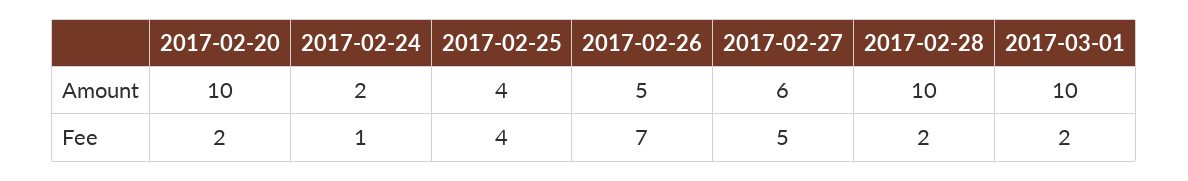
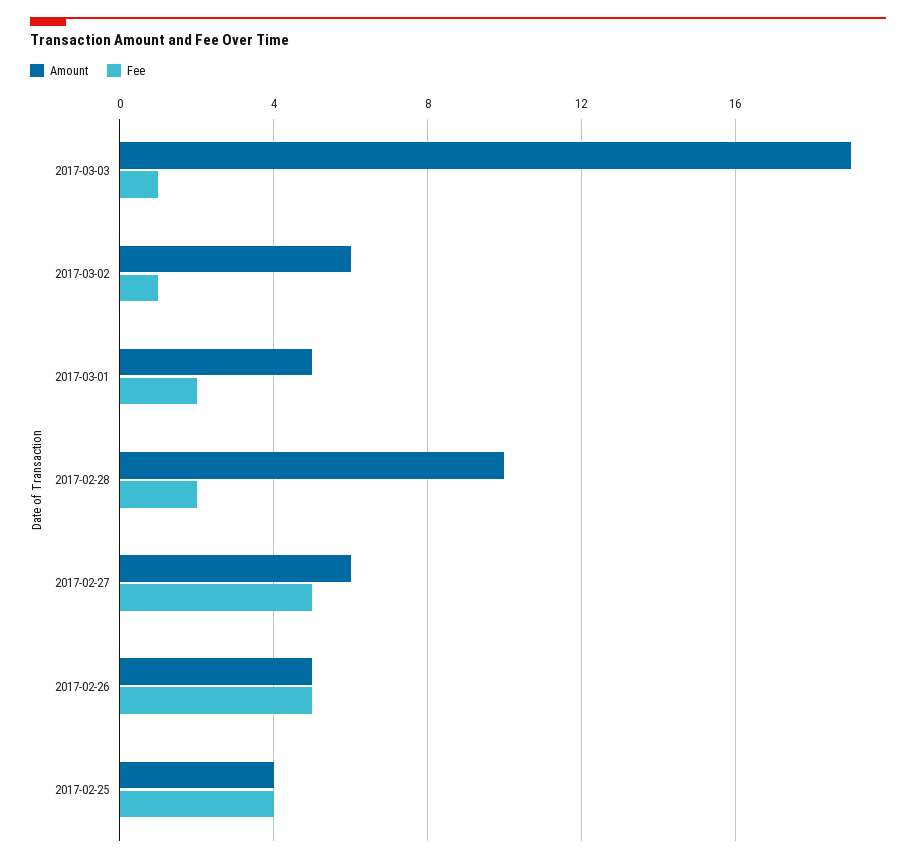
Amount, 2017-02-20: 10 -> none
Amount, 2017-02-24: 2 -> none
Amount, 2017-03-01: 10 -> 5
Fee, 2017-02-20: 2 -> none
Fee, 2017-02-24: 1 -> none
Fee, 2017-02-26: 7 -> 5
Amount, 2017-03-03: none -> 19
Fee, 2017-03-03: none -> 1
Amount, 2017-03-02: none -> 6
Fee, 2017-03-02: none -> 1

